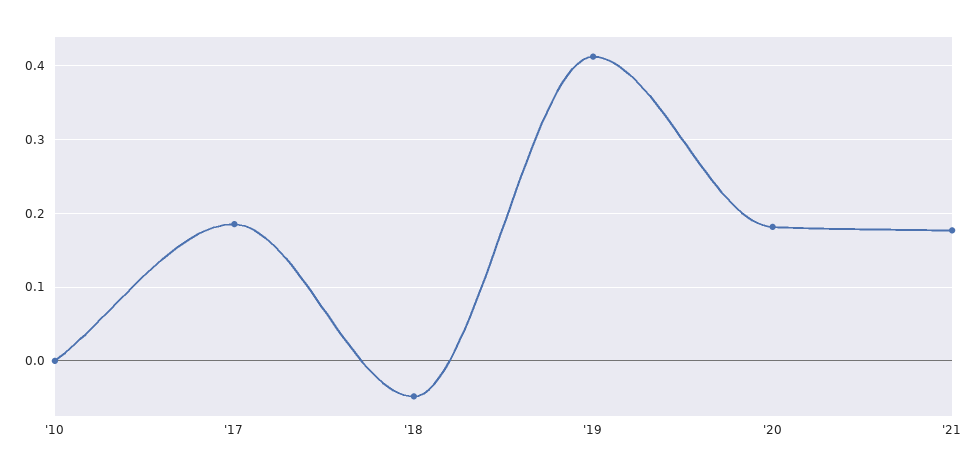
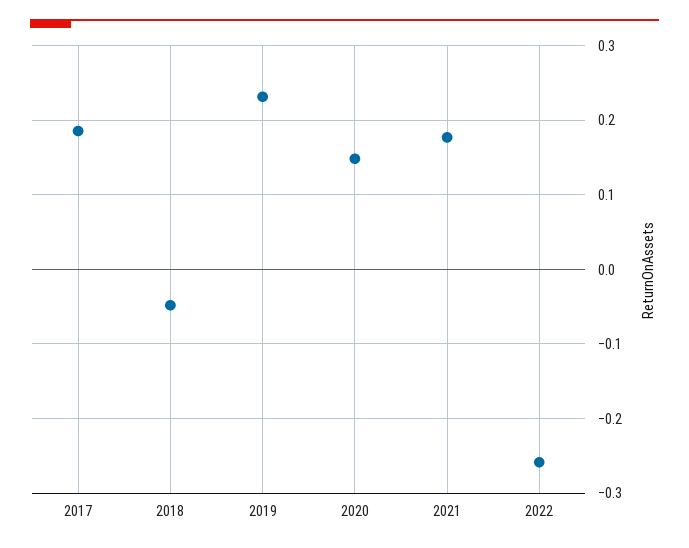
'10: 0 -> none
'19: 0.41 -> 0.23
'20: 0.18 -> 0.15
2022: none -> -0.26

